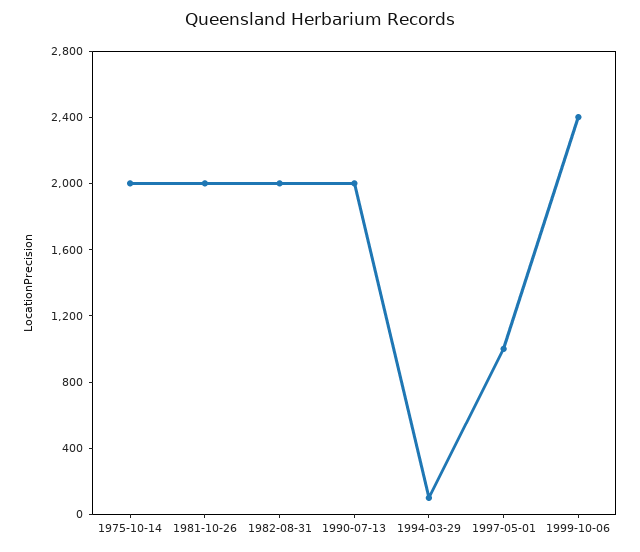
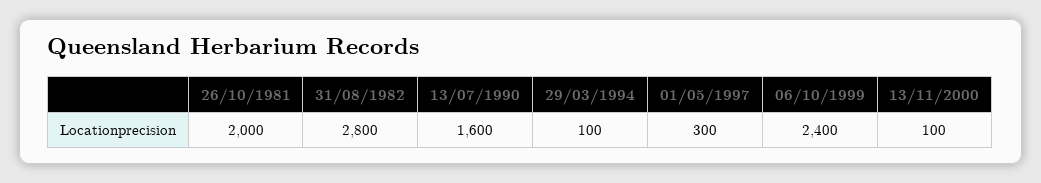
1975-10-14: 2000 -> none
1982-08-31: 2000 -> 2800
1990-07-13: 2000 -> 1600
1997-05-01: 1000 -> 300
13/11/2000: none -> 100

